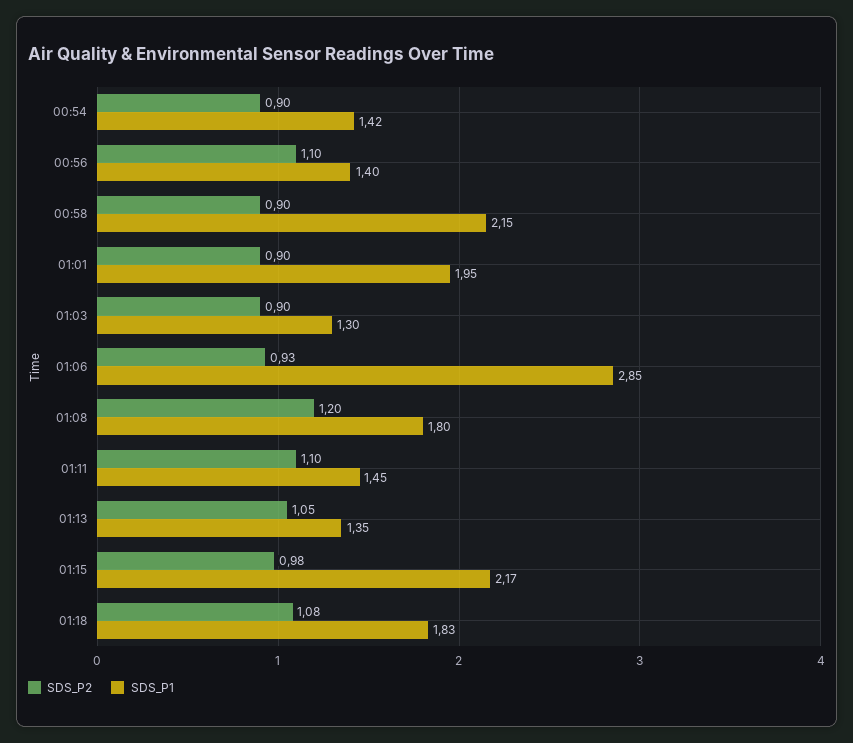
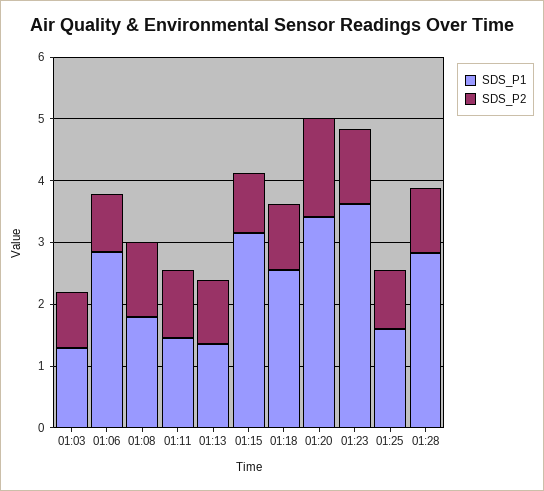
SDS_P2, 00:54: 0.9 -> none
SDS_P1, 00:54: 1.42 -> none
SDS_P2, 00:56: 1.1 -> none
SDS_P1, 00:56: 1.4 -> none
SDS_P2, 00:58: 0.9 -> none
SDS_P1, 00:58: 2.15 -> none
SDS_P2, 01:01: 0.9 -> none
SDS_P1, 01:01: 1.95 -> none
SDS_P1, 01:15: 2.17 -> 3.2
SDS_P1, 01:18: 1.83 -> 2.6
SDS_P1, 01:20: none -> 3.4
SDS_P2, 01:20: none -> 1.6
SDS_P1, 01:23: none -> 3.6
SDS_P2, 01:23: none -> 1.2
SDS_P1, 01:25: none -> 1.6
SDS_P2, 01:25: none -> 1
SDS_P1, 01:28: none -> 2.8
SDS_P2, 01:28: none -> 1

